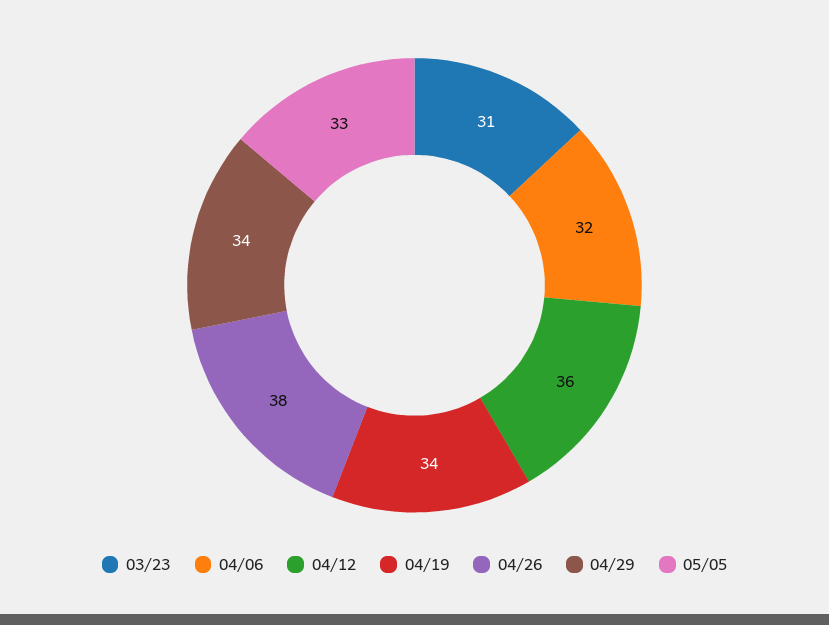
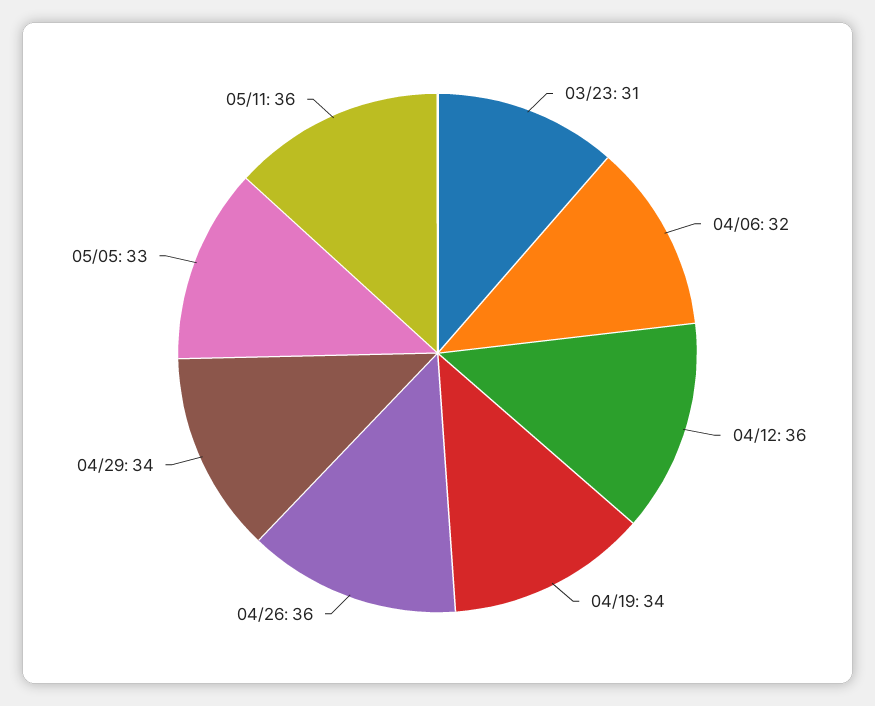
04/26: 38 -> 36
05/11: none -> 36

